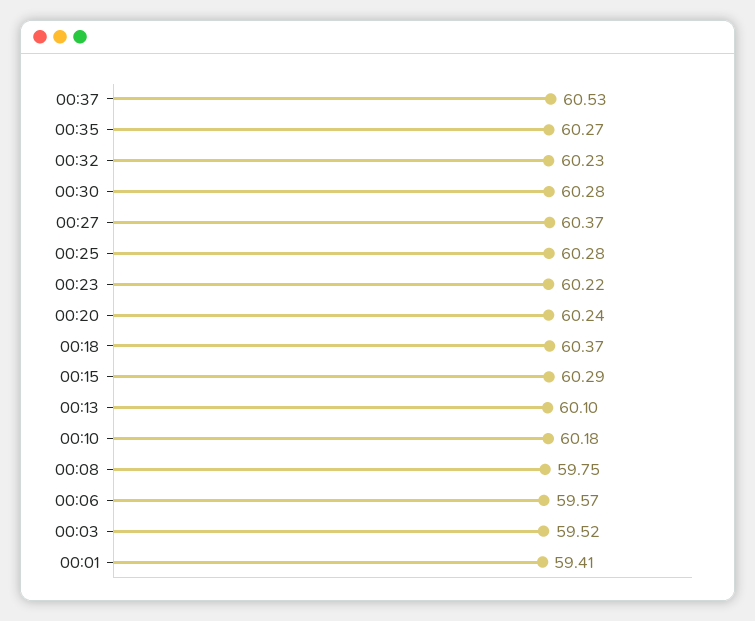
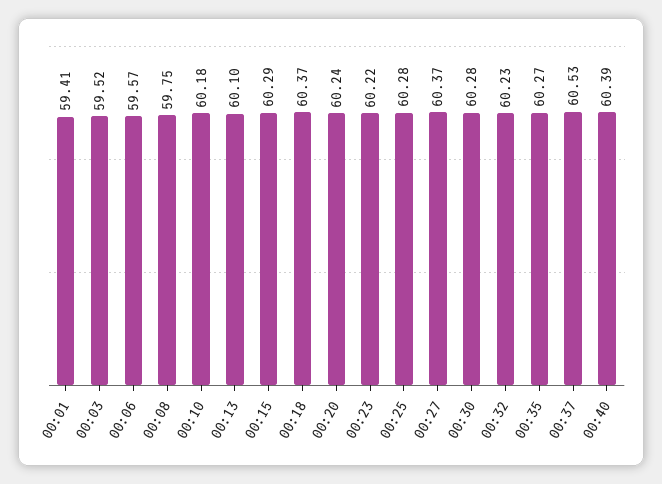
00:40: none -> 60.39

